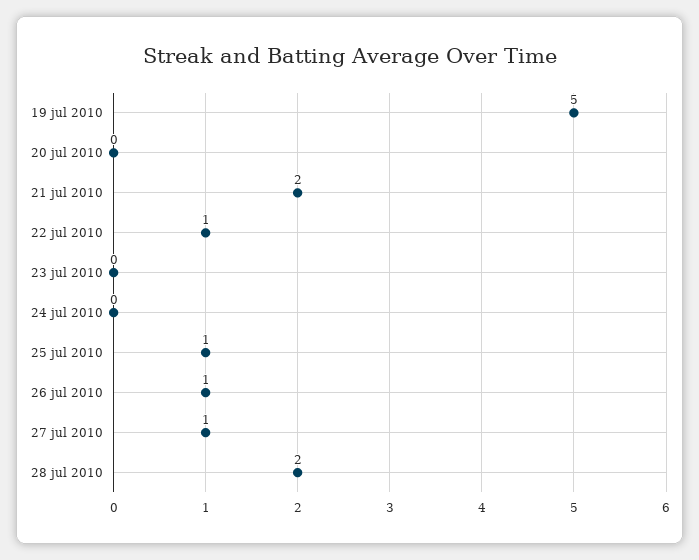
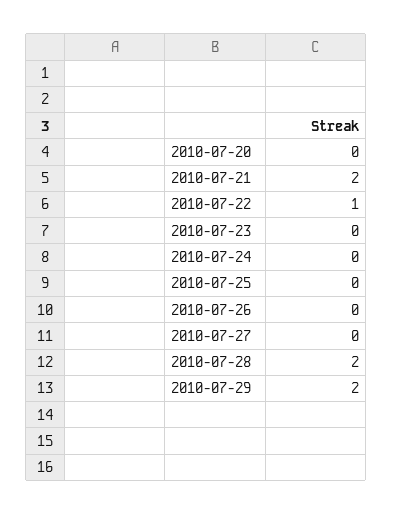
19 jul 2010: 5 -> none
25 jul 2010: 1 -> 0
26 jul 2010: 1 -> 0
27 jul 2010: 1 -> 0
2010-07-29: none -> 2

